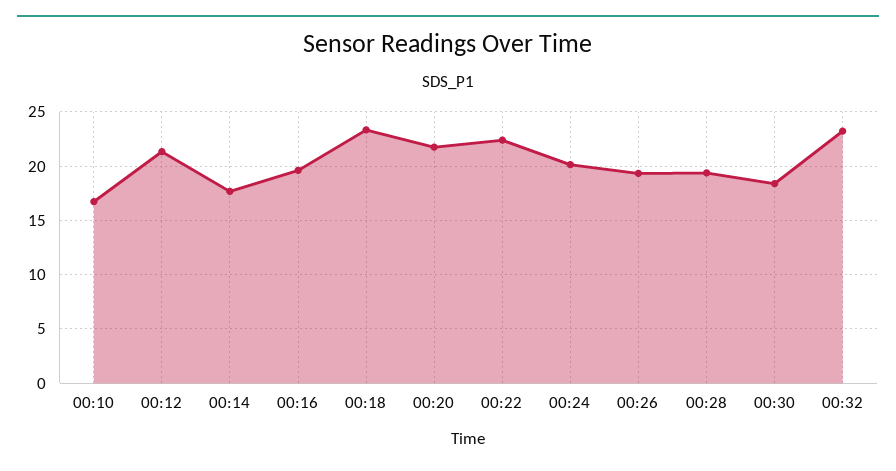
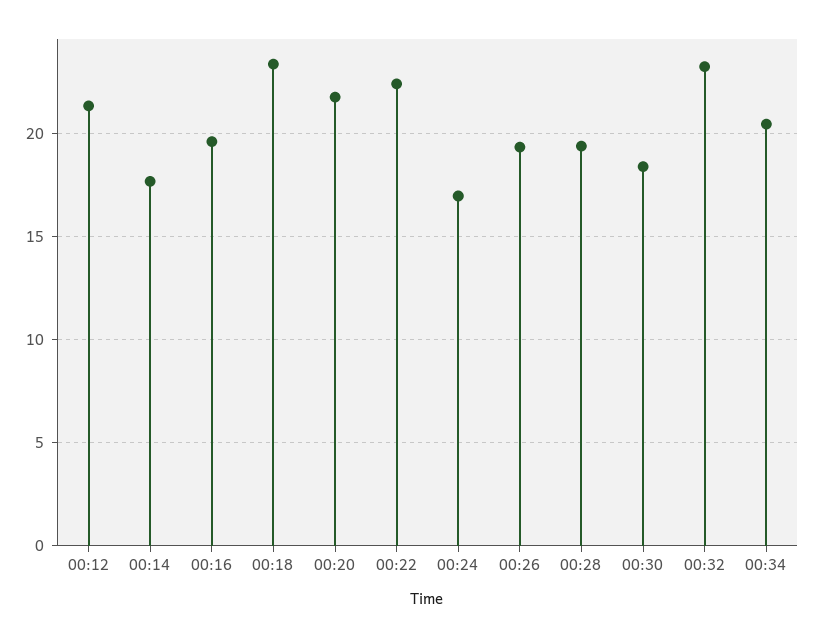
00:10: 17 -> none
00:24: 20 -> 17
00:34: none -> 20.5

